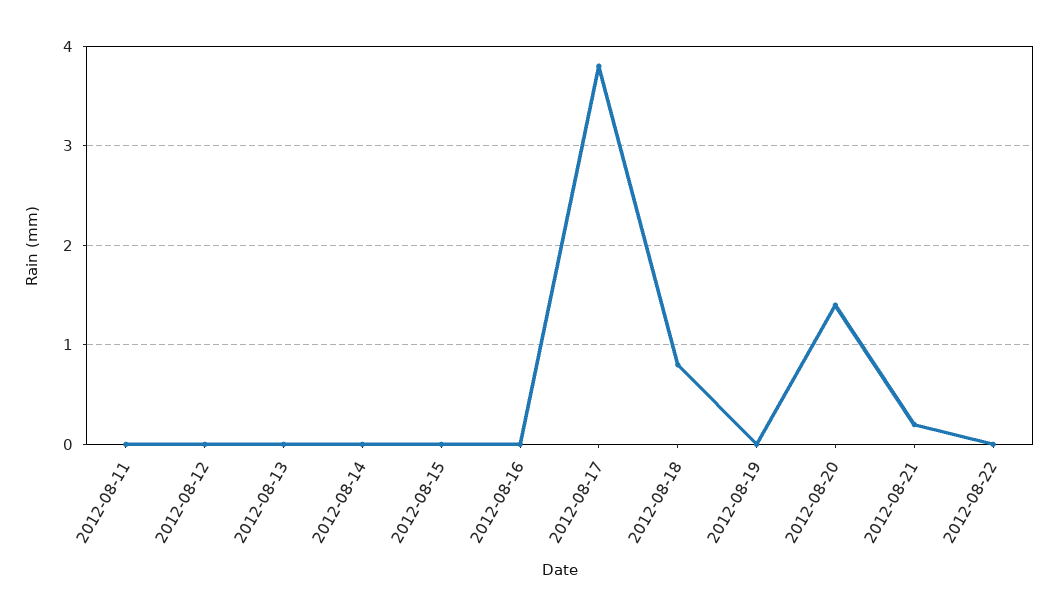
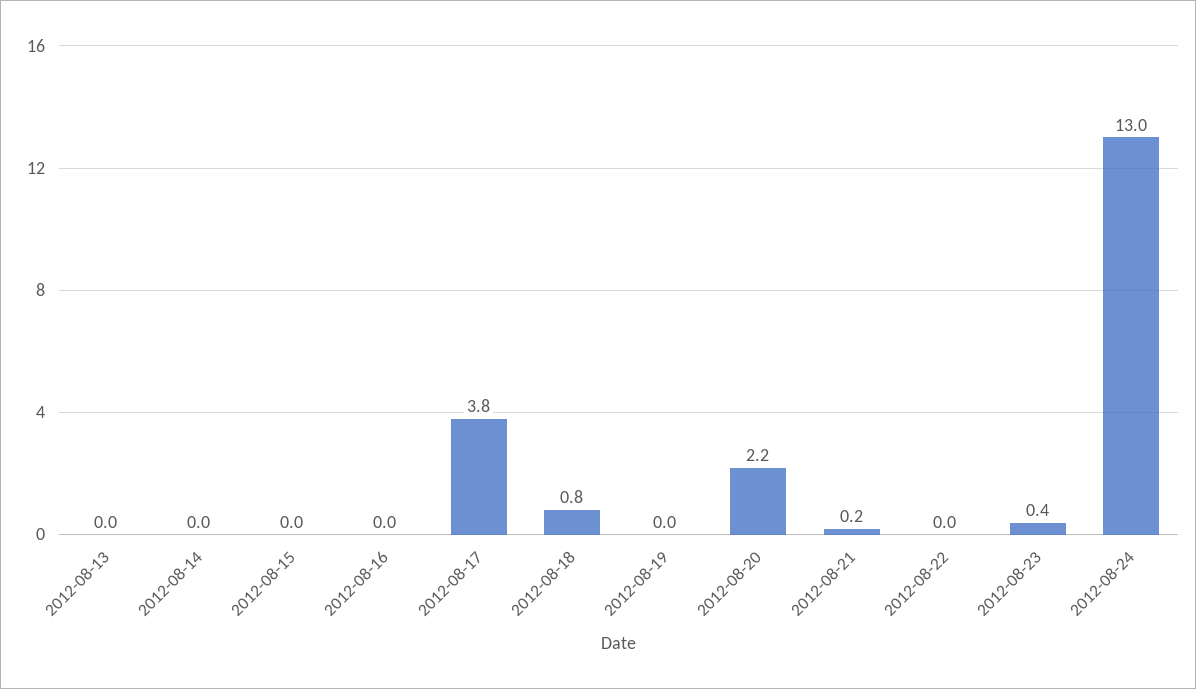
2012-08-11: 0 -> none
2012-08-12: 0 -> none
2012-08-20: 1.4 -> 2.2
2012-08-23: none -> 0.4
2012-08-24: none -> 13

